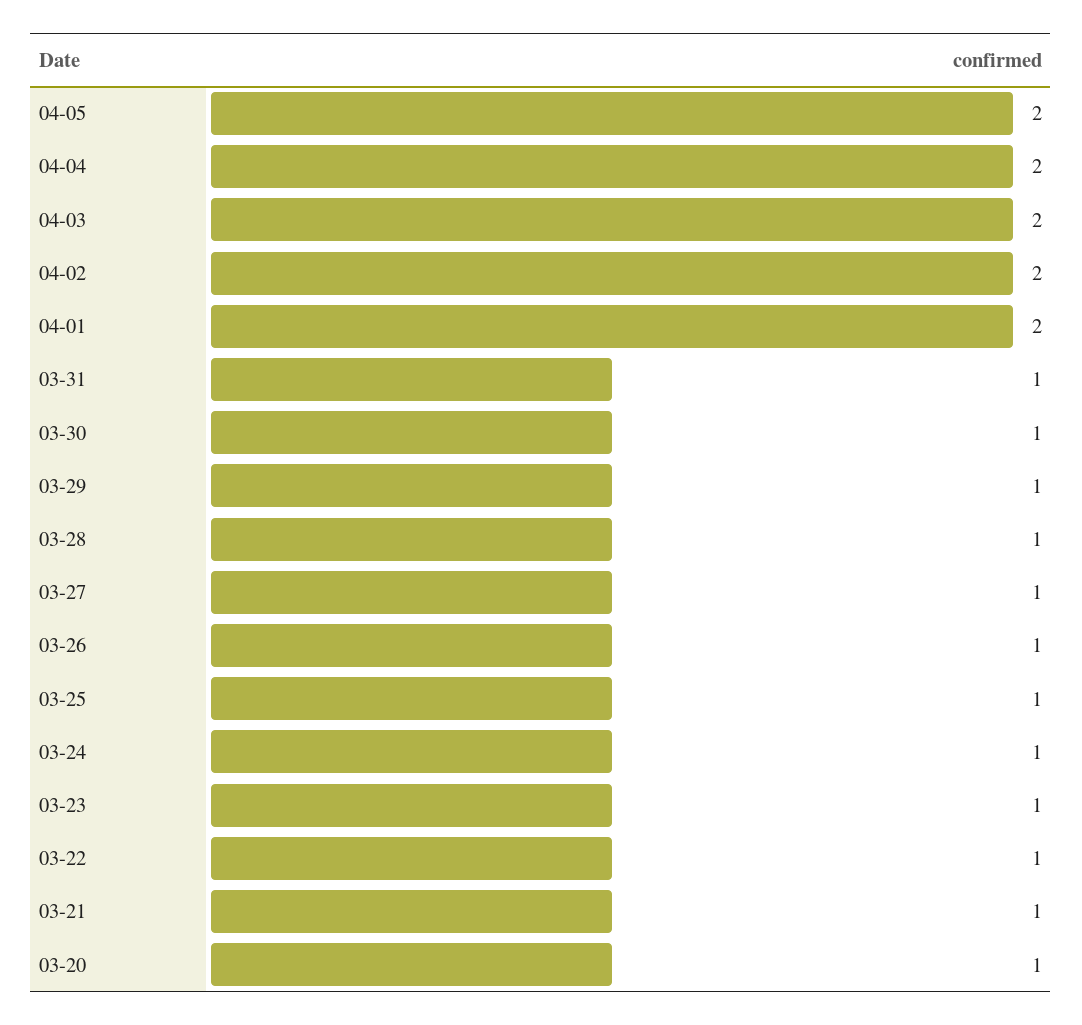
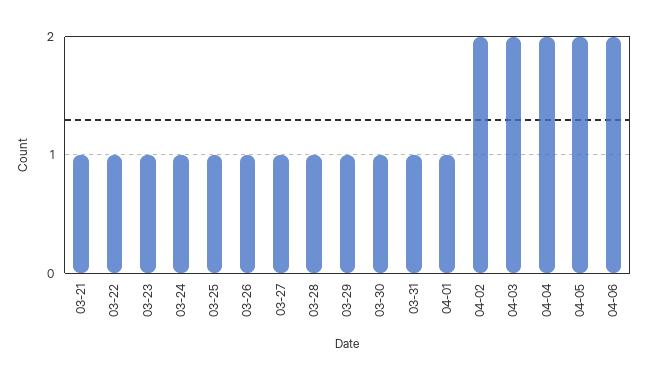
04-01: 2 -> 1
03-20: 1 -> none
04-06: none -> 2

